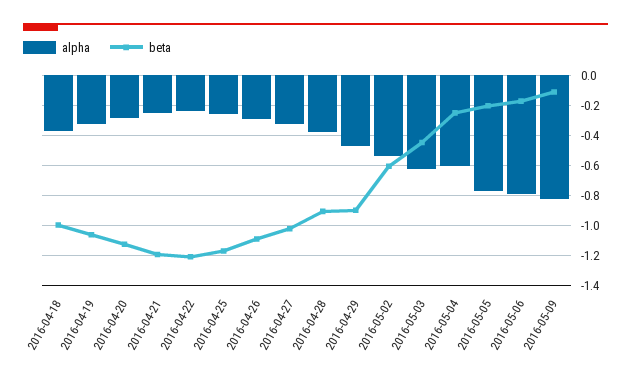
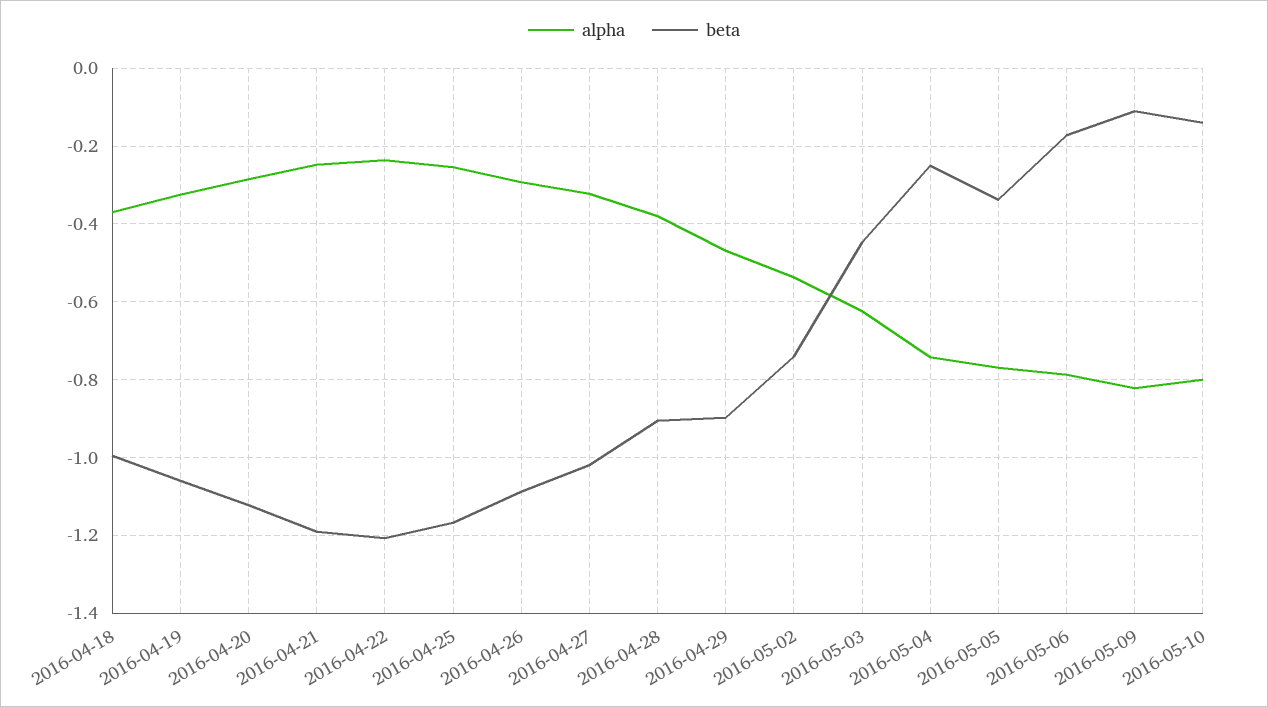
beta, 2016-05-02: -0.6 -> -0.74
alpha, 2016-05-04: -0.6 -> -0.74
beta, 2016-05-05: -0.2 -> -0.34
alpha, 2016-05-10: none -> -0.8
beta, 2016-05-10: none -> -0.14

